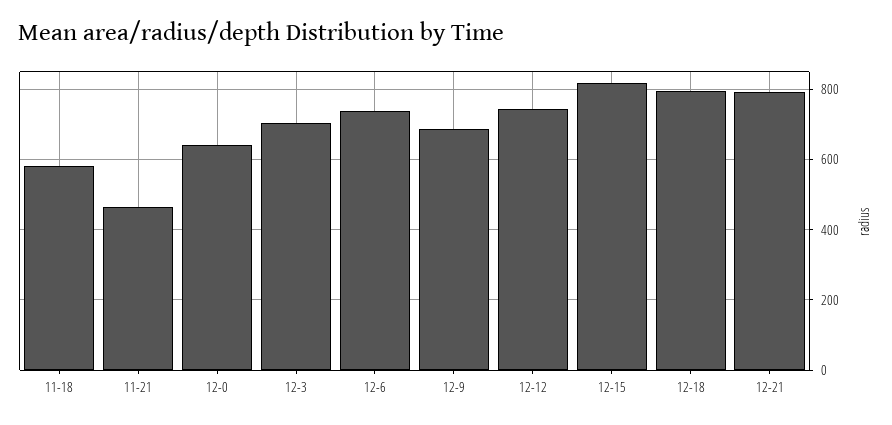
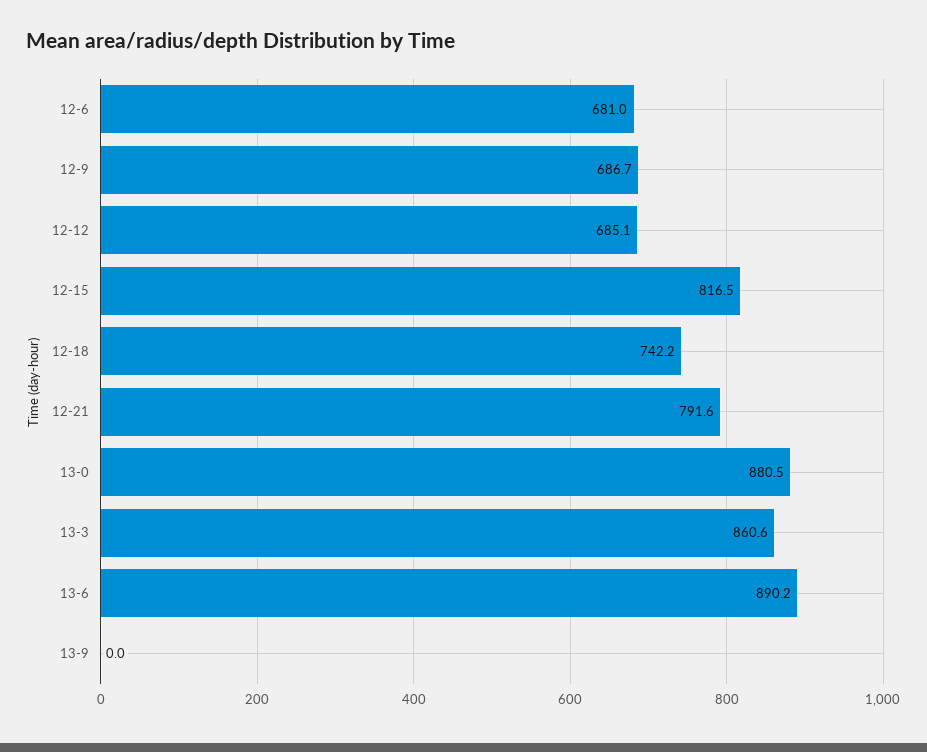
11-18: 580 -> none
11-21: 460 -> none
12-0: 640 -> none
12-3: 700 -> none
12-6: 740 -> 681
12-12: 740 -> 685.1
12-18: 800 -> 742.2
13-0: none -> 880.5
13-3: none -> 860.6
13-6: none -> 890.2
13-9: none -> 0

